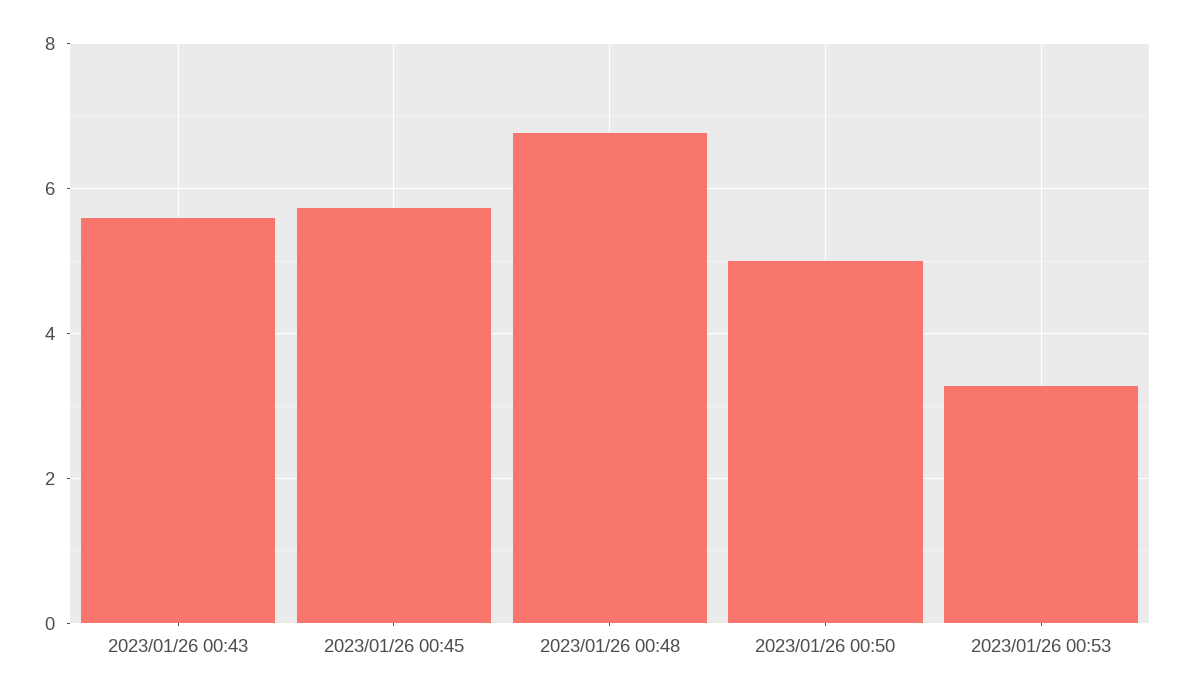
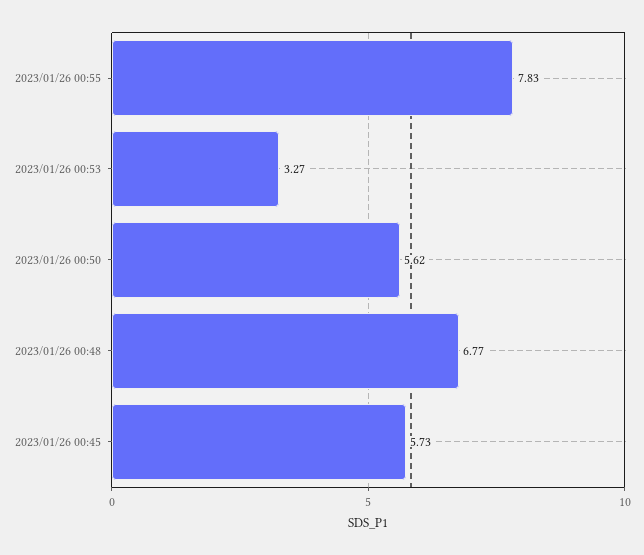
2023/01/26 00:43: 5.6 -> none
2023/01/26 00:50: 5 -> 5.62
2023/01/26 00:55: none -> 7.83

